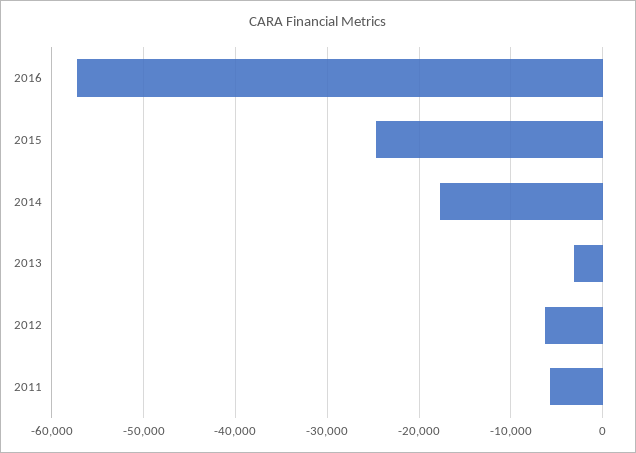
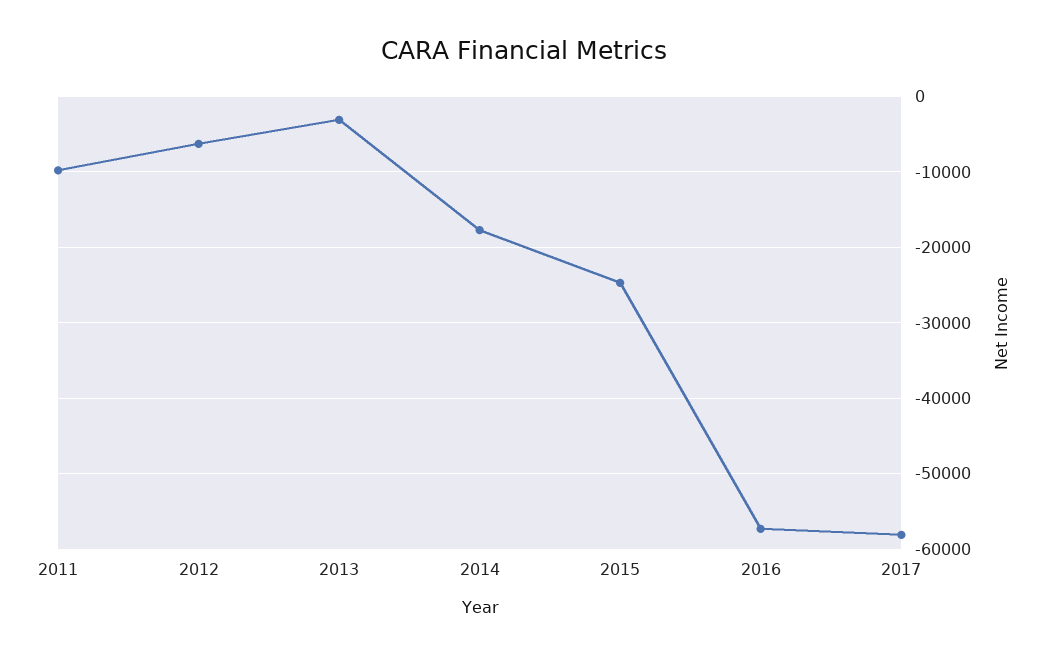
2011: -6000 -> -10000
2017: none -> -58000

